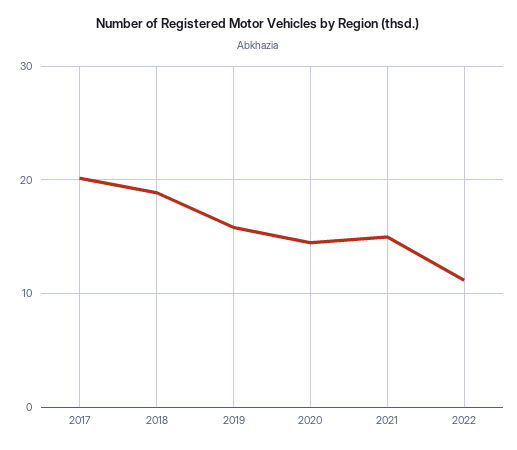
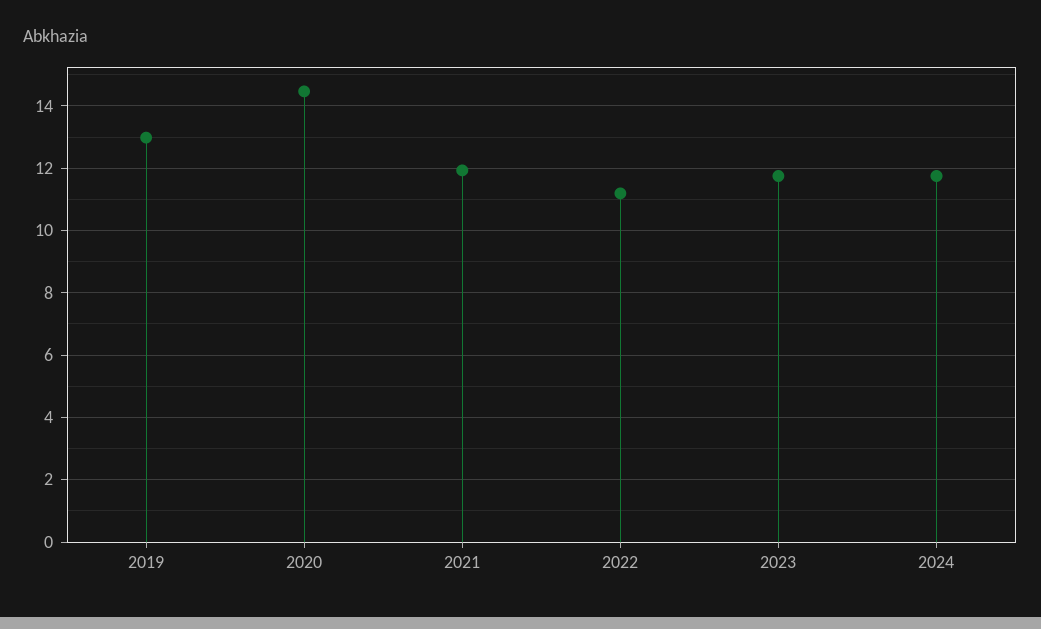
2017: 20 -> none
2018: 19 -> none
2019: 16 -> 13
2021: 15 -> 12
2023: none -> 11.8
2024: none -> 11.8

